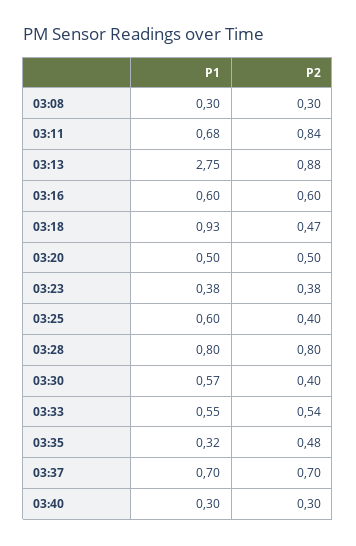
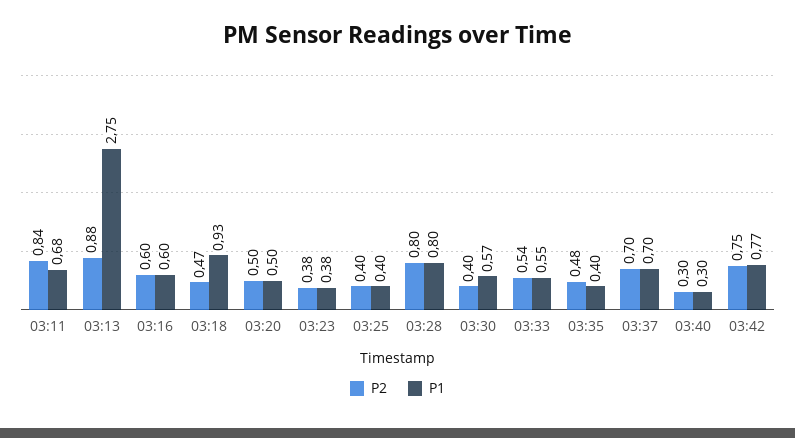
P1, 03:08: 0.3 -> none
P2, 03:08: 0.3 -> none
P1, 03:25: 0.6 -> 0.4
P1, 03:35: 0.32 -> 0.4
P2, 03:42: none -> 0.75
P1, 03:42: none -> 0.77

